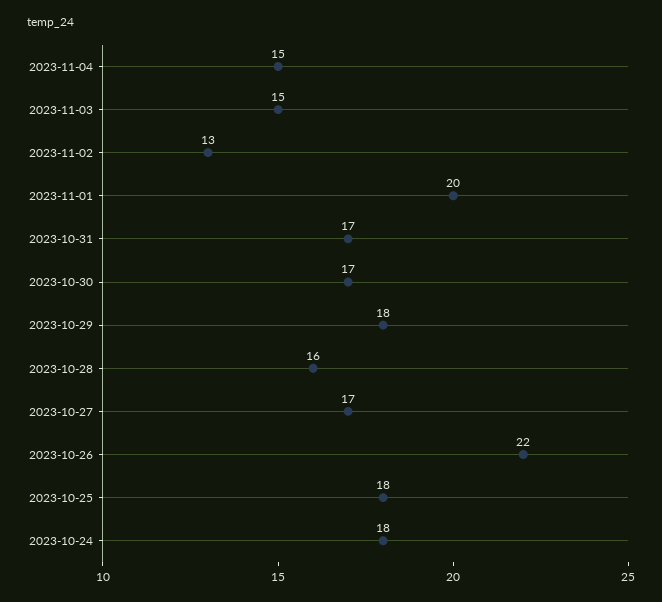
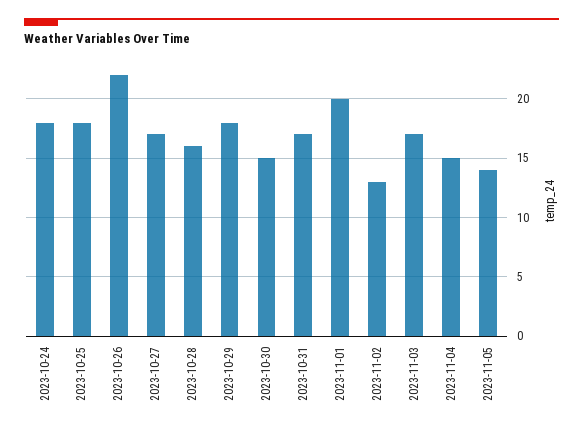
2023-11-03: 15 -> 17
2023-10-30: 17 -> 15
2023-11-05: none -> 14

